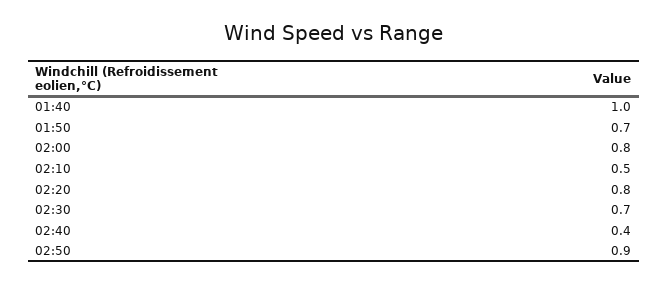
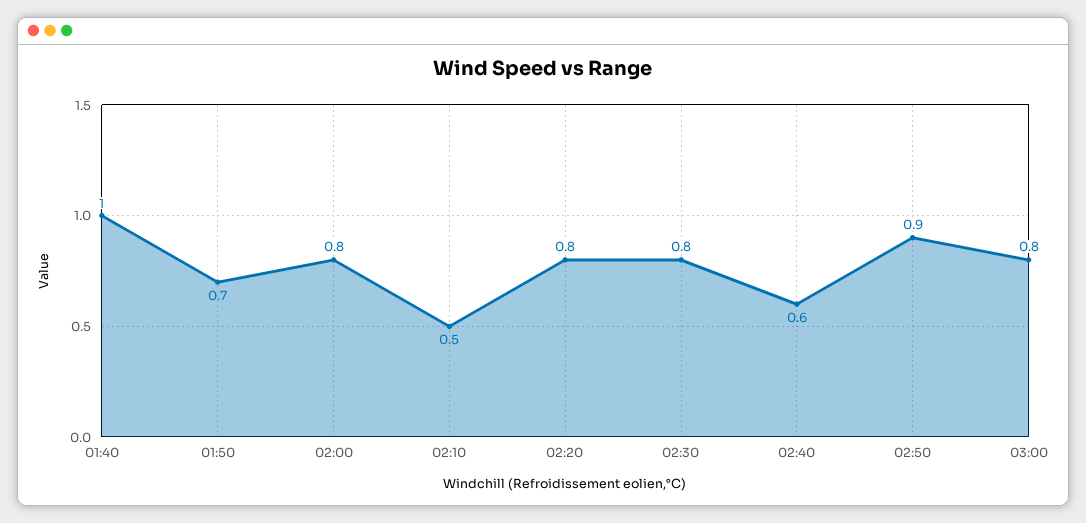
02:30: 0.7 -> 0.8
02:40: 0.4 -> 0.6
03:00: none -> 0.8

